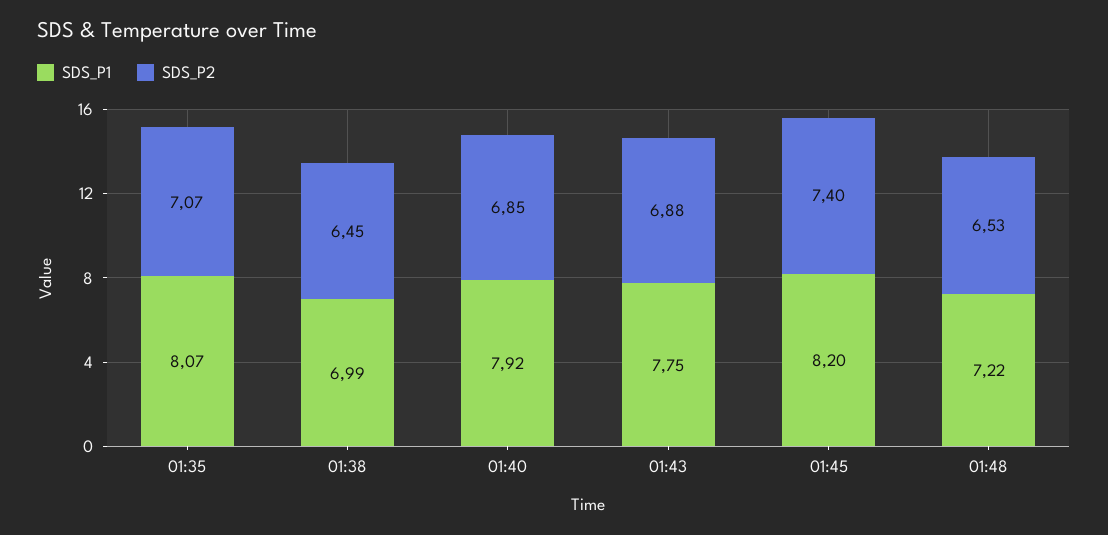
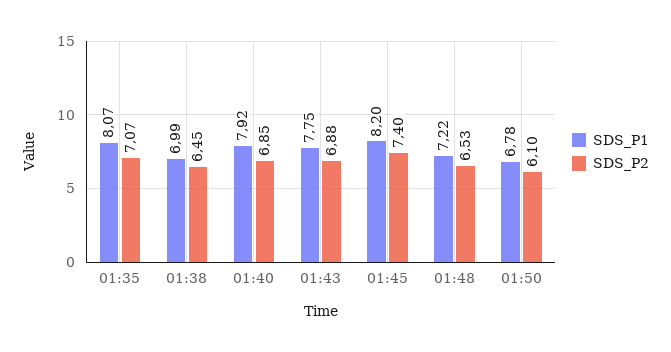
SDS_P1, 01:50: none -> 6.78
SDS_P2, 01:50: none -> 6.1

